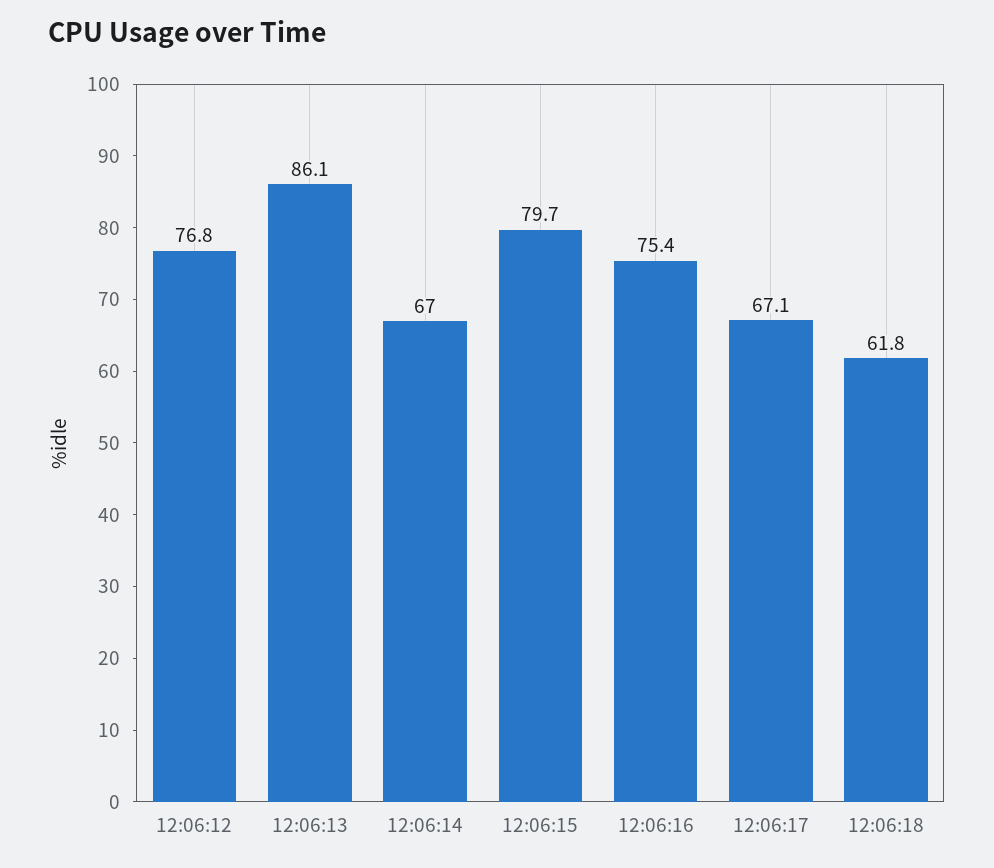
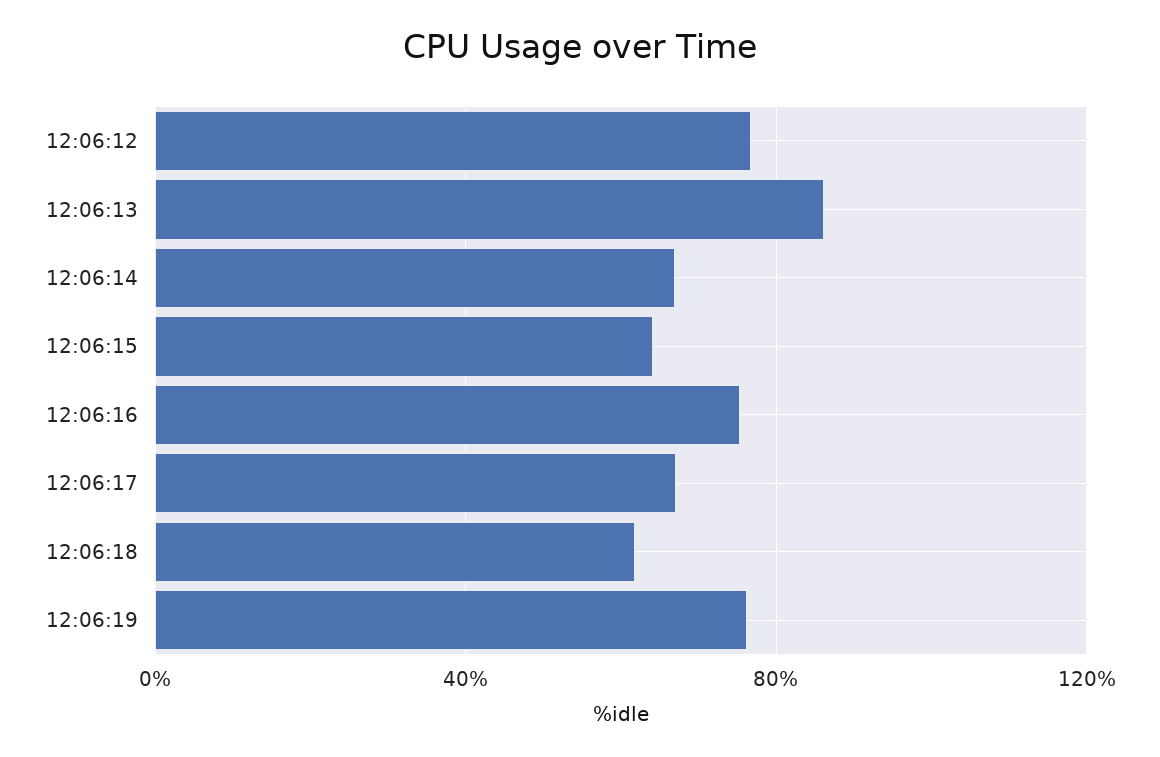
12:06:15: 79.7 -> 65
12:06:19: none -> 75

